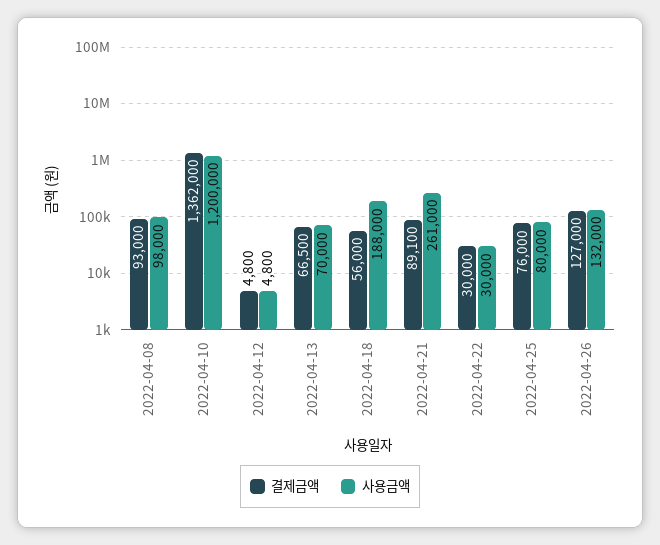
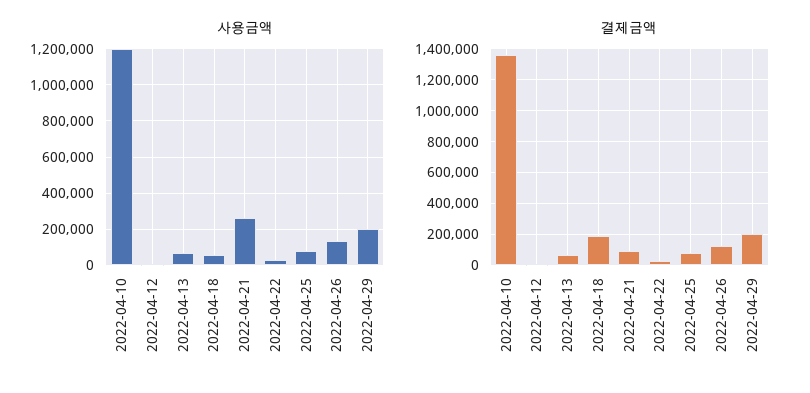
결제금액, 2022-04-08: 93000 -> none
사용금액, 2022-04-08: 98000 -> none
결제금액, 2022-04-18: 56000 -> 200000
사용금액, 2022-04-18: 188000 -> 50000
사용금액, 2022-04-29: none -> 200000
결제금액, 2022-04-29: none -> 200000

